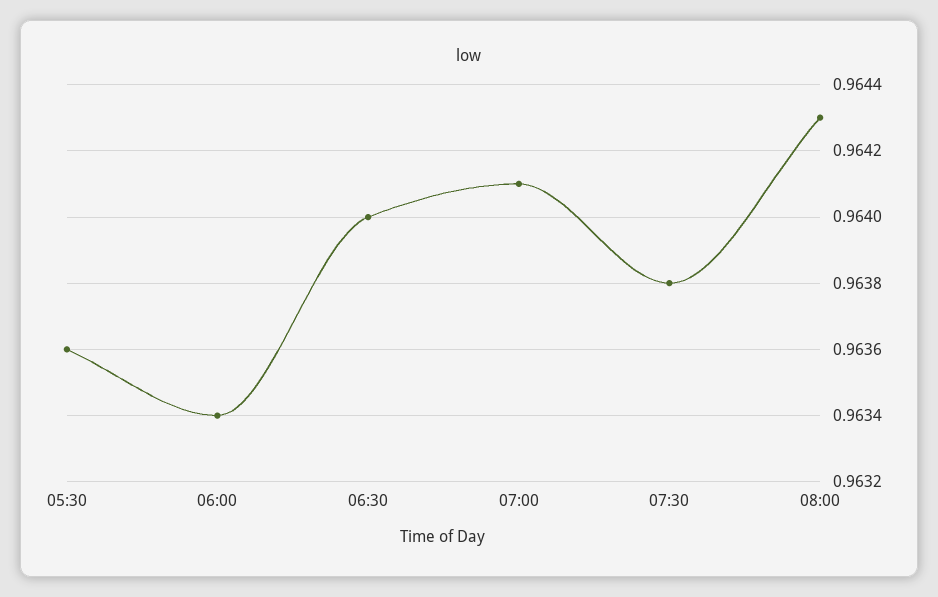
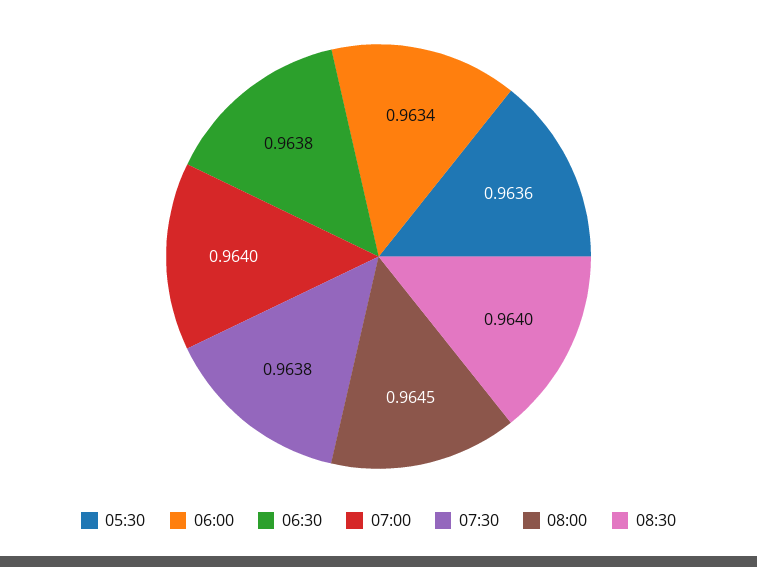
06:30: 0.964 -> 0.9638
07:00: 0.9641 -> 0.964
08:00: 0.9643 -> 0.9645
08:30: none -> 0.964

